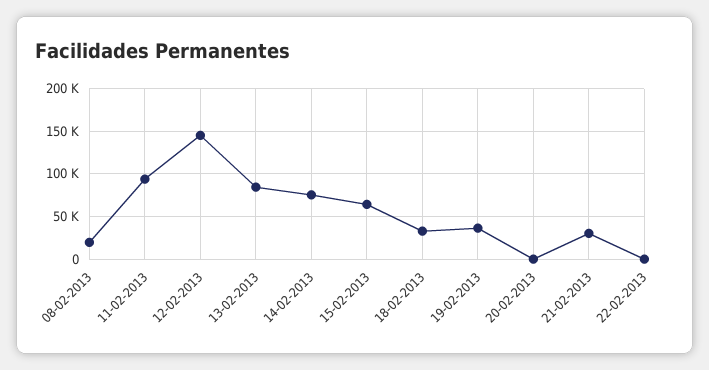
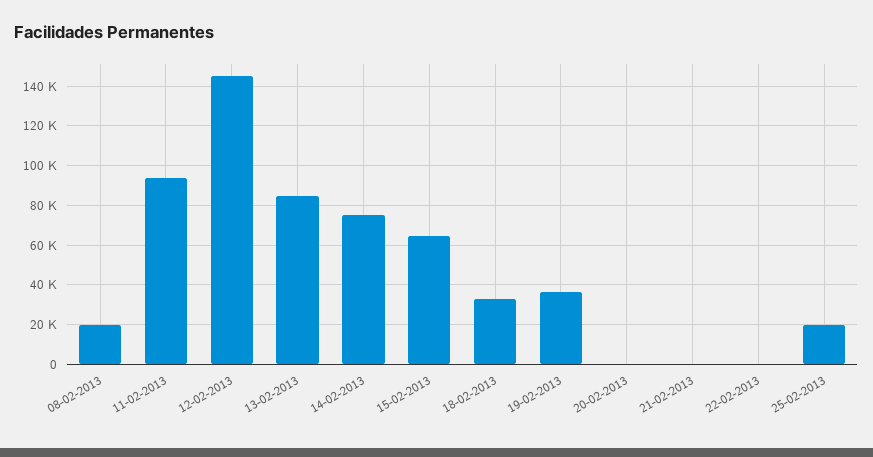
21-02-2013: 30000 -> 0
25-02-2013: none -> 20000

